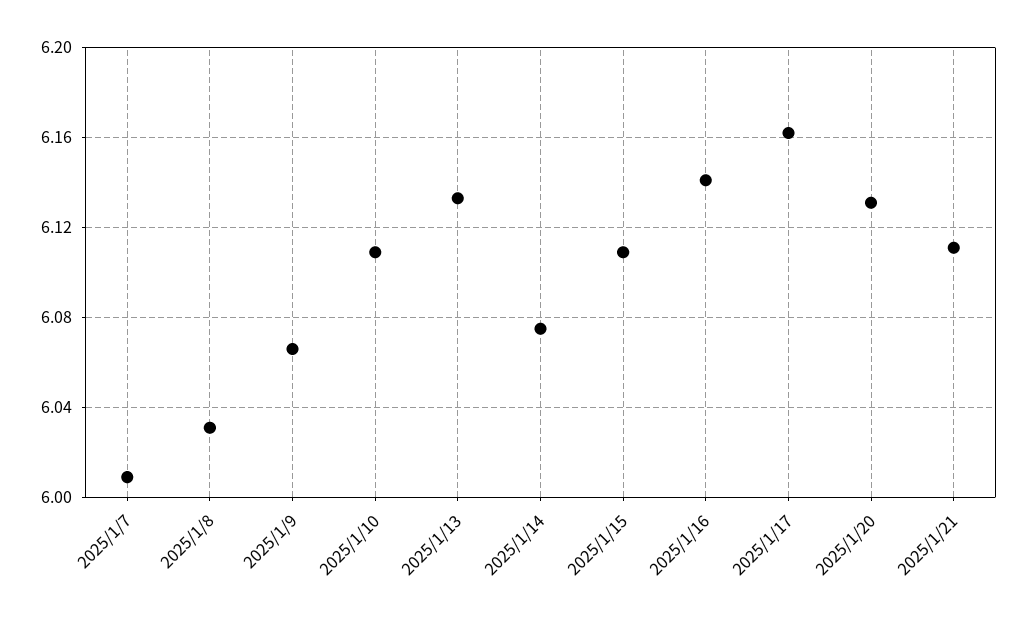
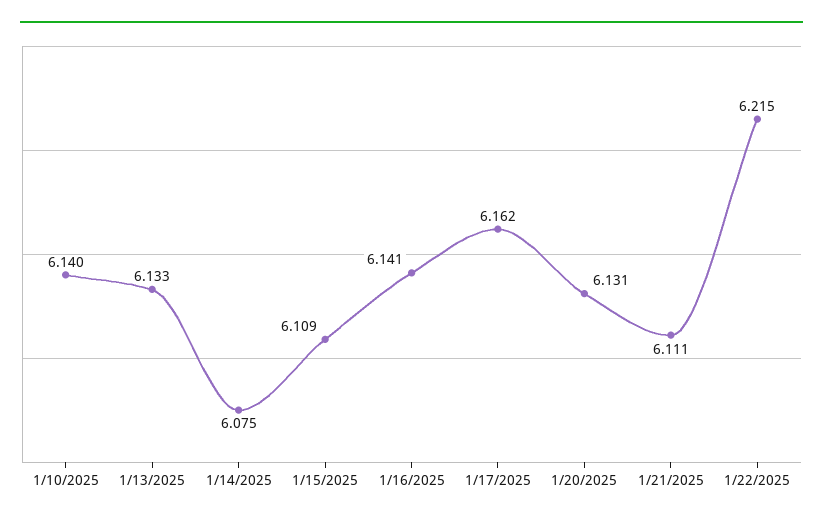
2025/1/7: 6.01 -> none
2025/1/8: 6.03 -> none
2025/1/9: 6.065 -> none
2025/1/10: 6.11 -> 6.14
1/22/2025: none -> 6.215

